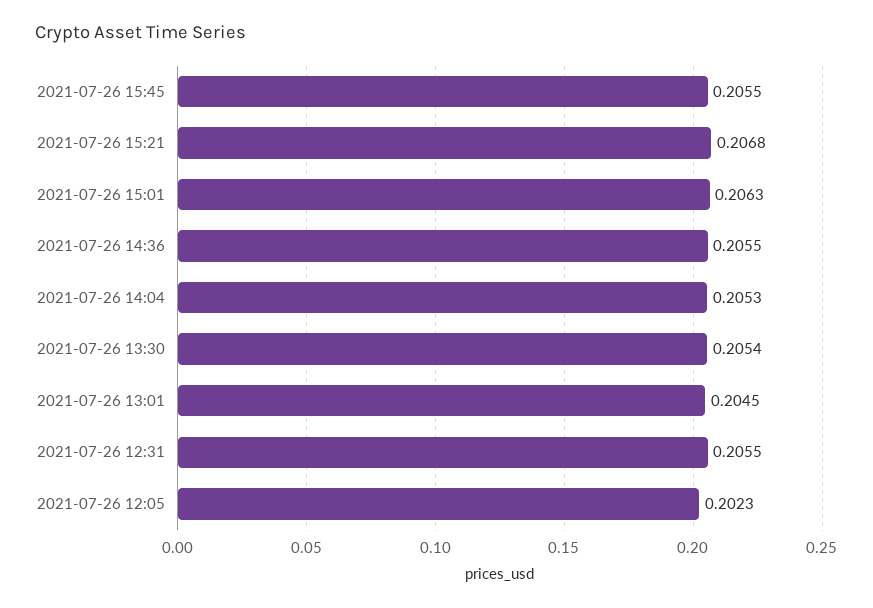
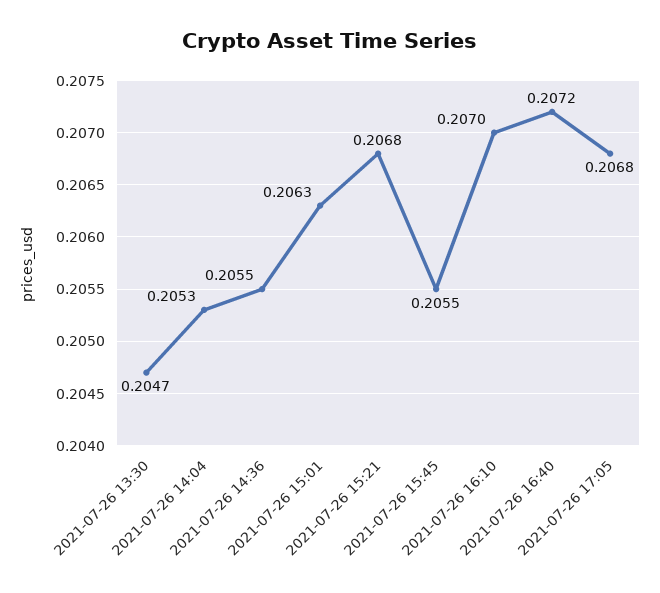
2021-07-26 13:30: 0.2054 -> 0.2047
2021-07-26 13:01: 0.2045 -> none
2021-07-26 12:31: 0.2055 -> none
2021-07-26 12:05: 0.2023 -> none
2021-07-26 16:10: none -> 0.207
2021-07-26 16:40: none -> 0.2072
2021-07-26 17:05: none -> 0.2068

